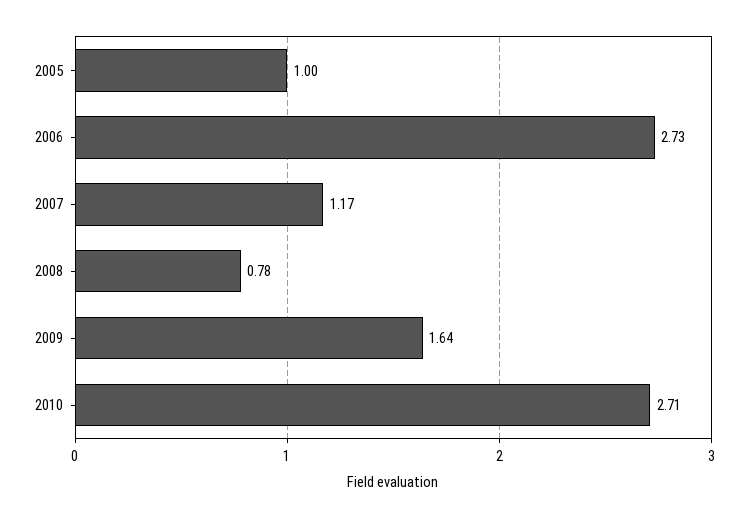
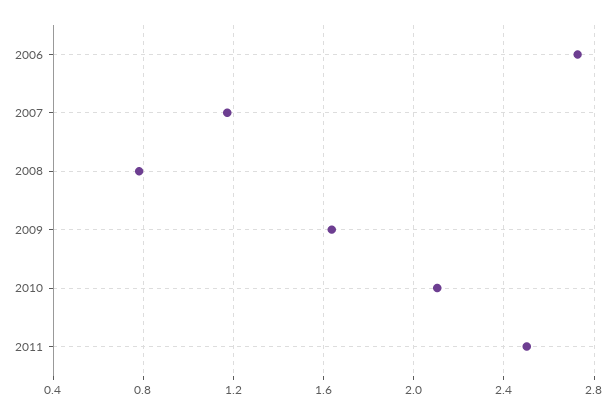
2005: 1 -> none
2010: 2.71 -> 2.1
2011: none -> 2.5

